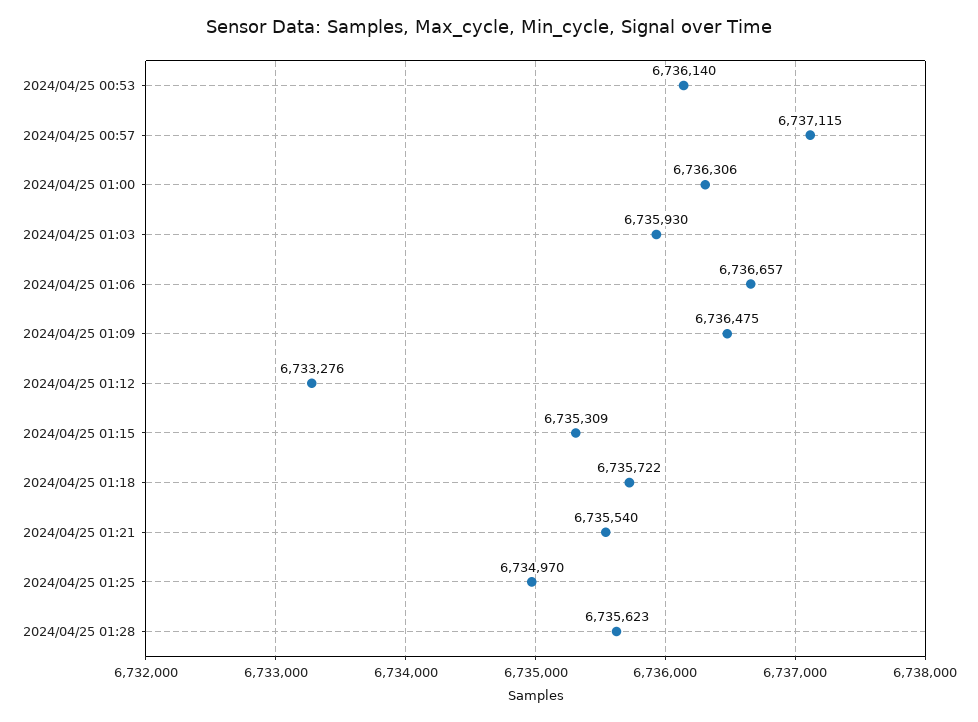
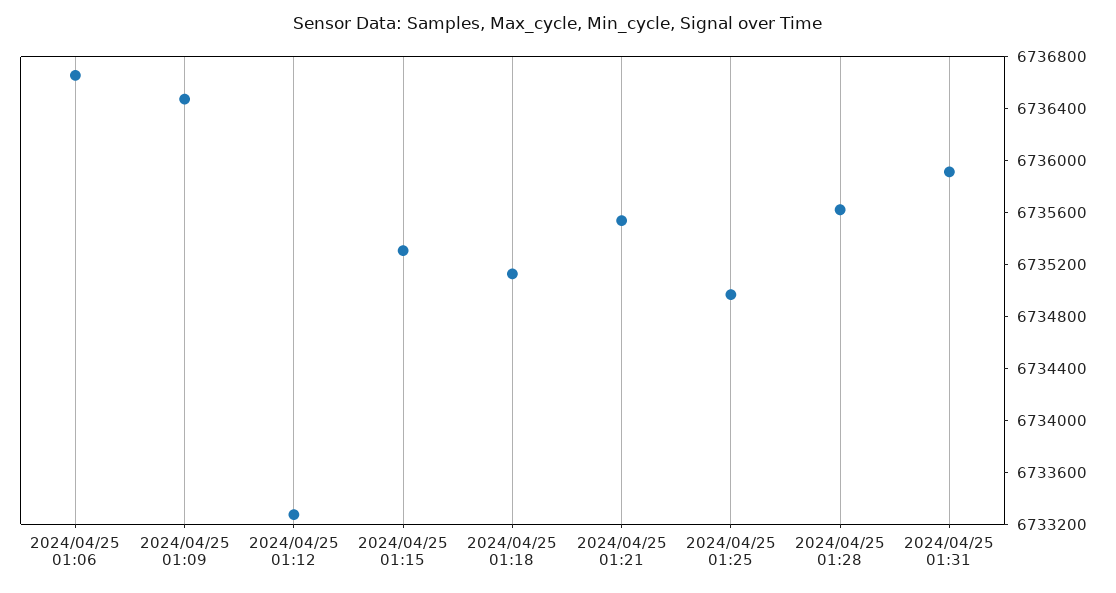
2024/04/25 00:53: 6736140 -> none
2024/04/25 00:57: 6737115 -> none
2024/04/25 01:00: 6736306 -> none
2024/04/25 01:03: 6735930 -> none
2024/04/25 01:18: 6735722 -> 6735100
2024/04/25 01:31: none -> 6735900

